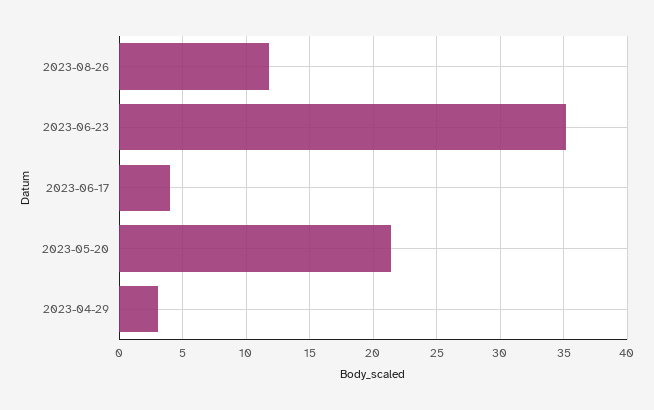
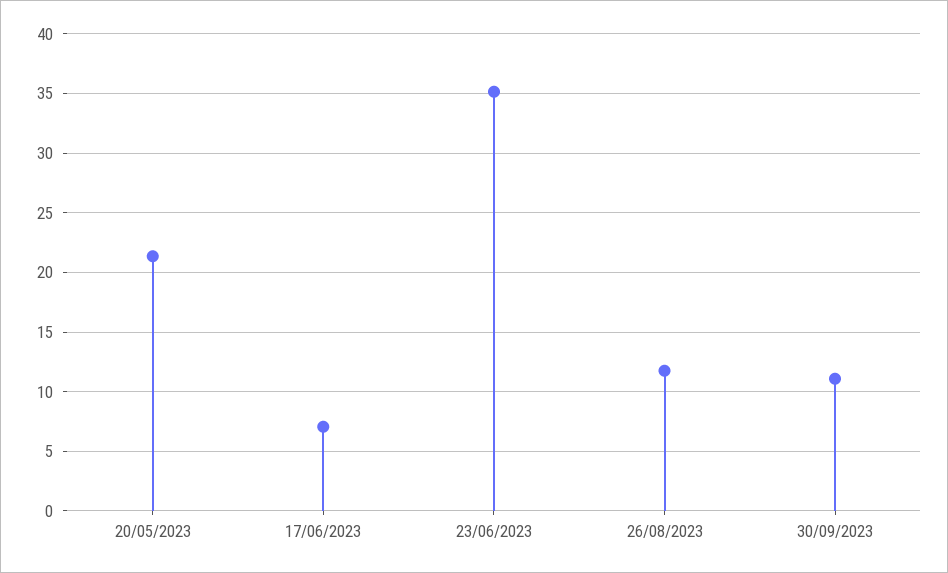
2023-06-17: 4 -> 7
2023-04-29: 3 -> none
30/09/2023: none -> 11

